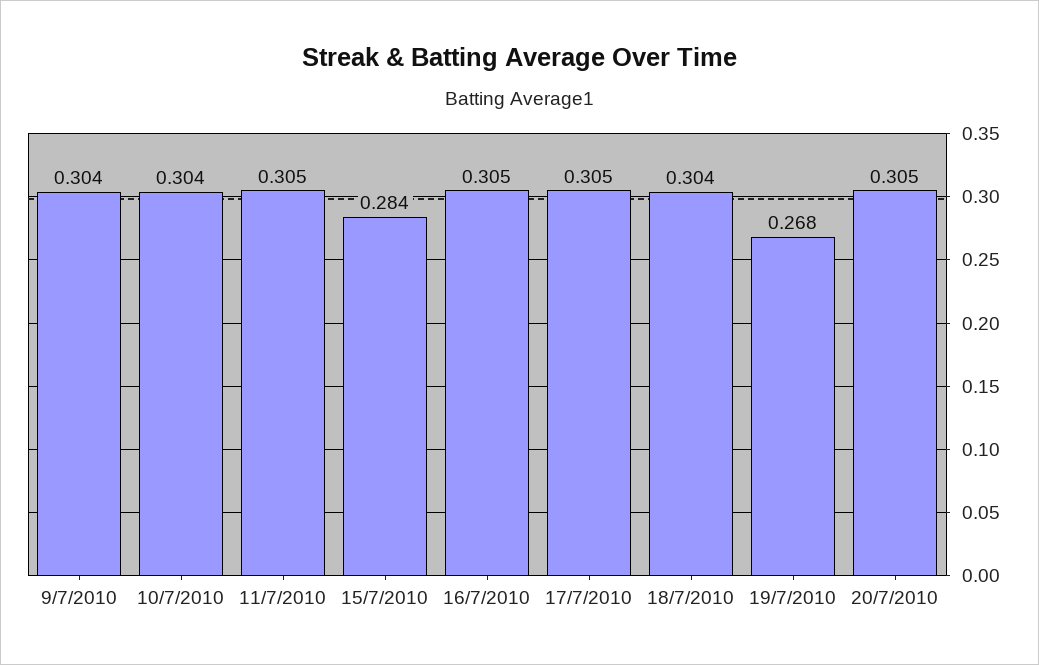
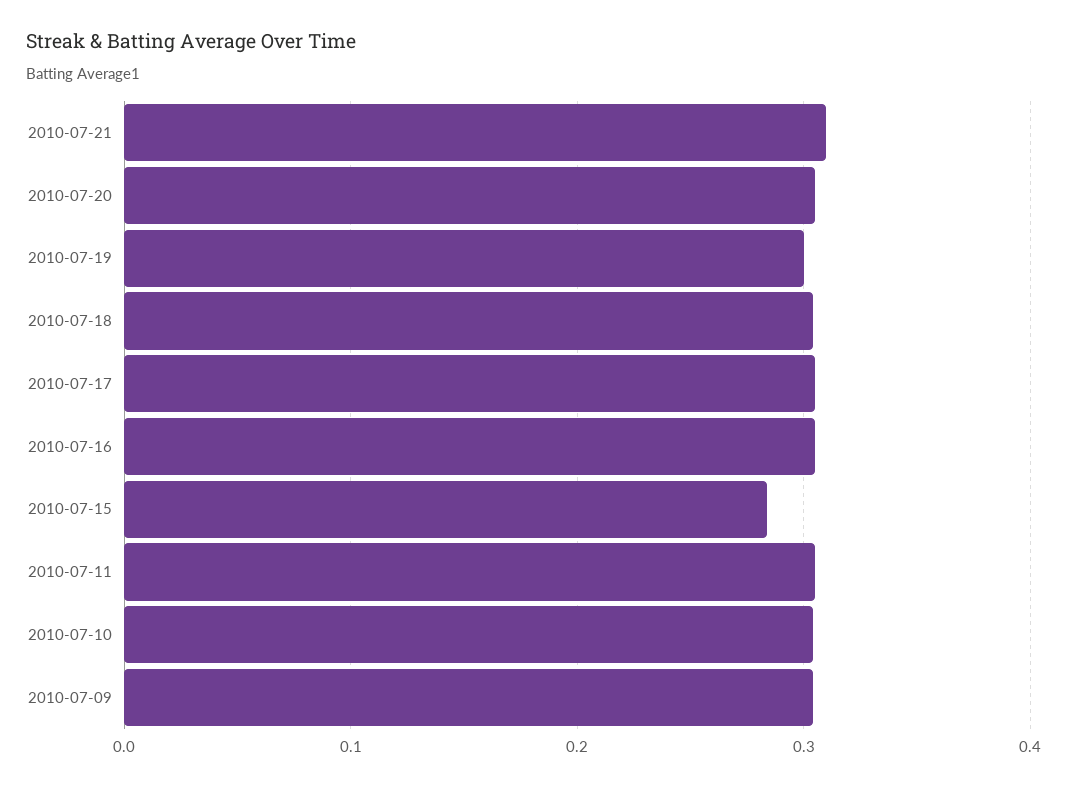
19/7/2010: 0.268 -> 0.3
2010-07-21: none -> 0.31

